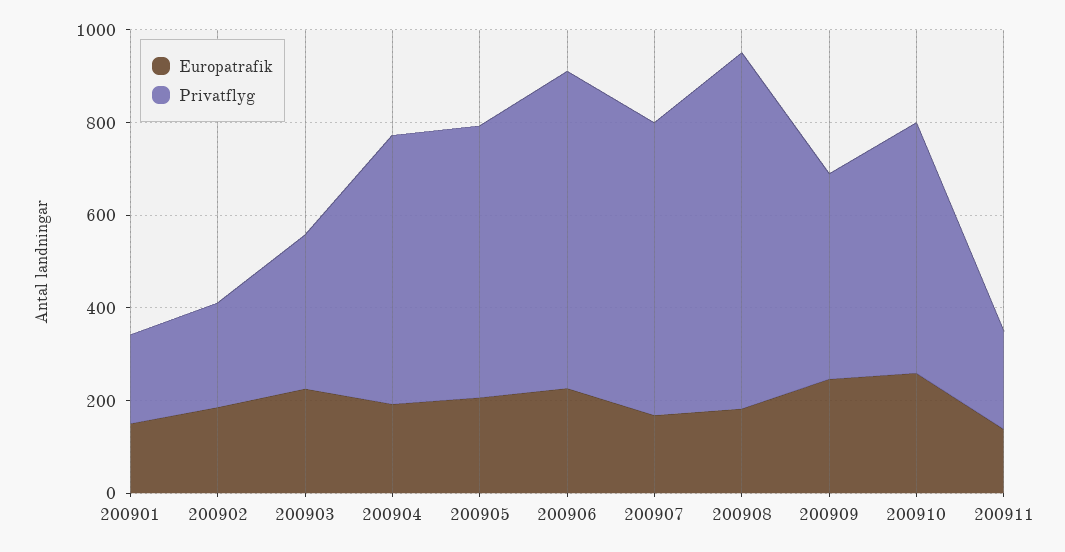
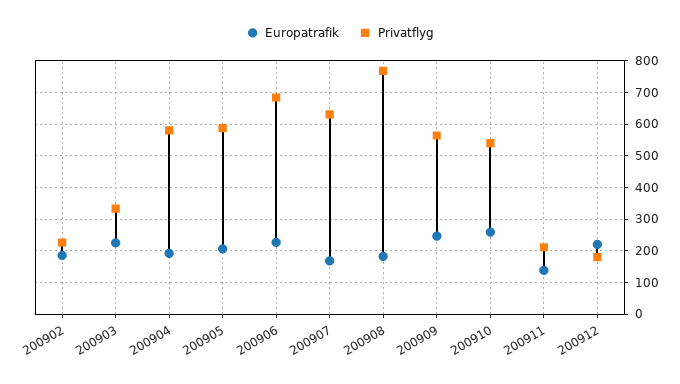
Europatrafik, 200901: 150 -> none
Privatflyg, 200901: 200 -> none
Privatflyg, 200909: 450 -> 560
Europatrafik, 200912: none -> 220
Privatflyg, 200912: none -> 180

